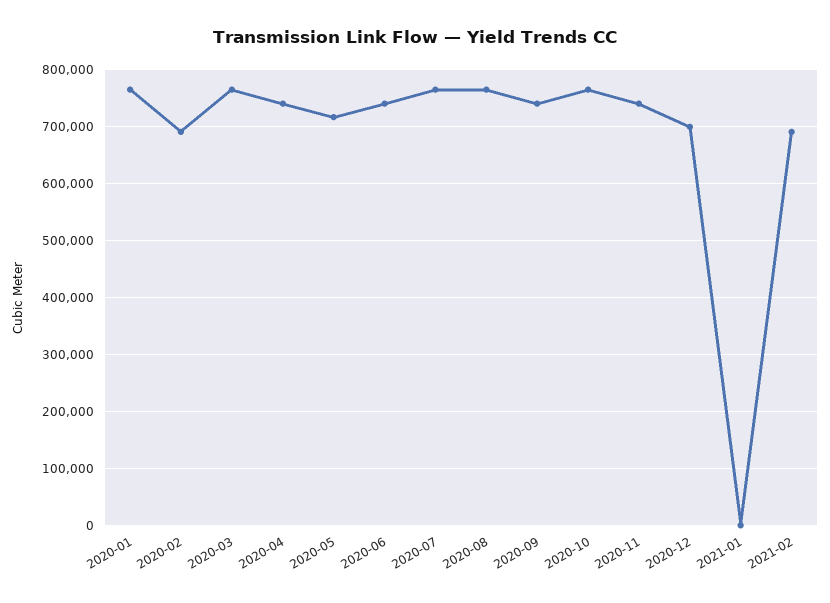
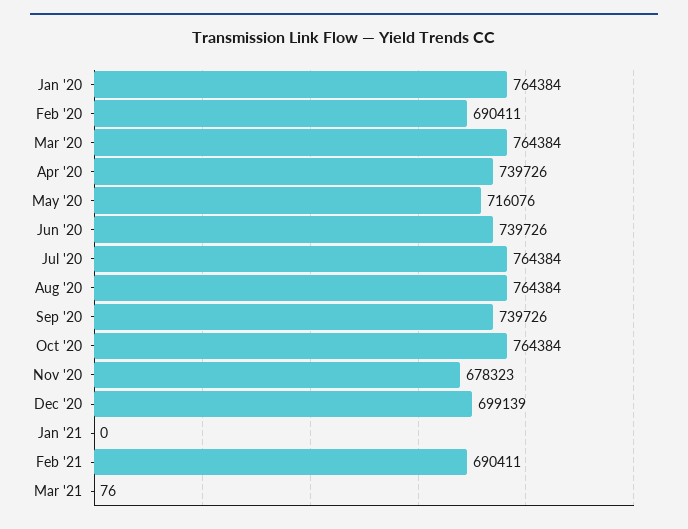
2020-11: 740000 -> 678323
Mar '21: none -> 76

